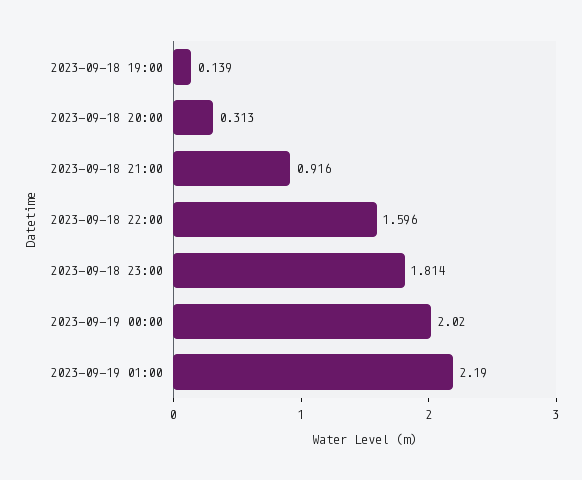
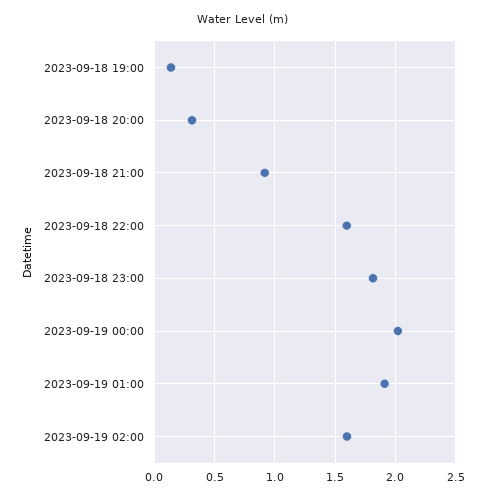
2023-09-19 01:00: 2.19 -> 1.9
2023-09-19 02:00: none -> 1.6

